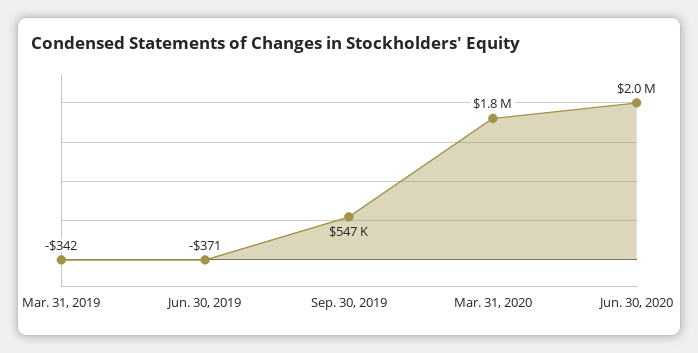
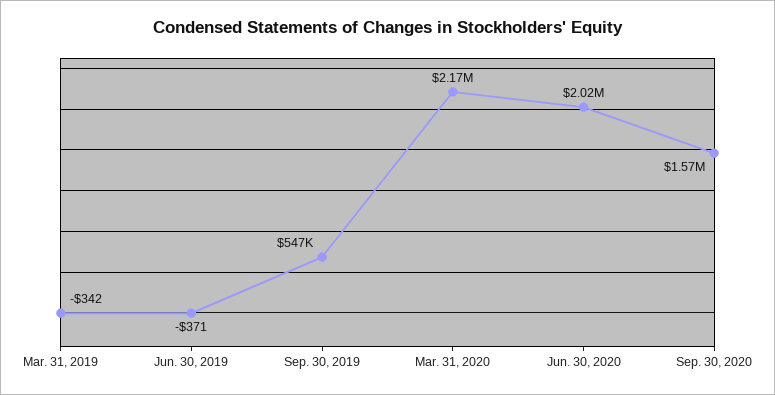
Mar. 31, 2020: 1800000 -> 2170000
Sep. 30, 2020: none -> 1570000

